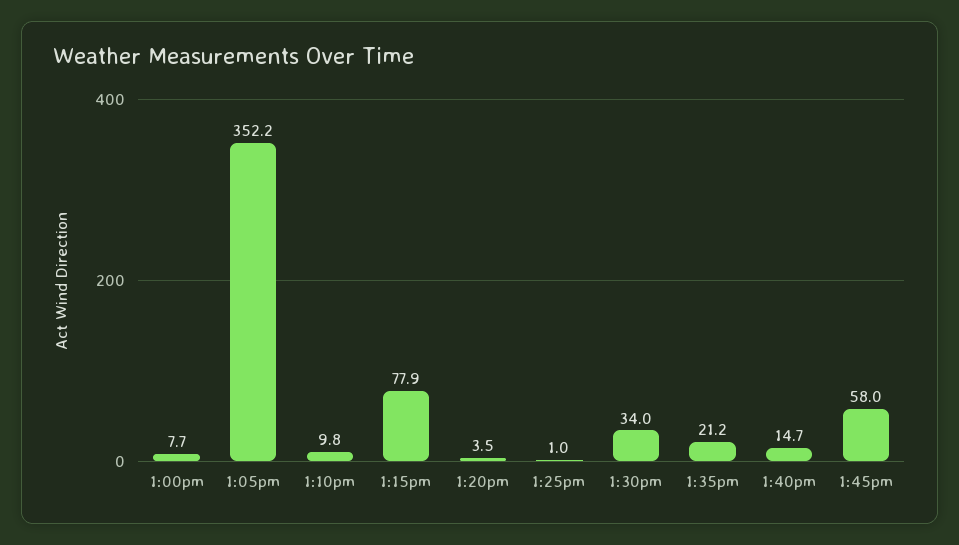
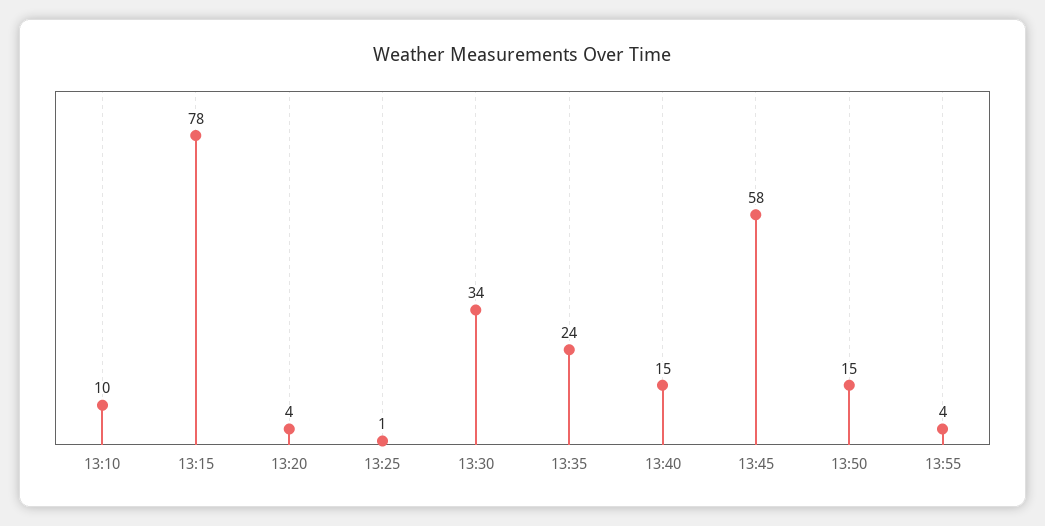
1:00pm: 7.7 -> none
1:05pm: 352.2 -> none
1:35pm: 21.2 -> 24
13:50: none -> 15
13:55: none -> 4

